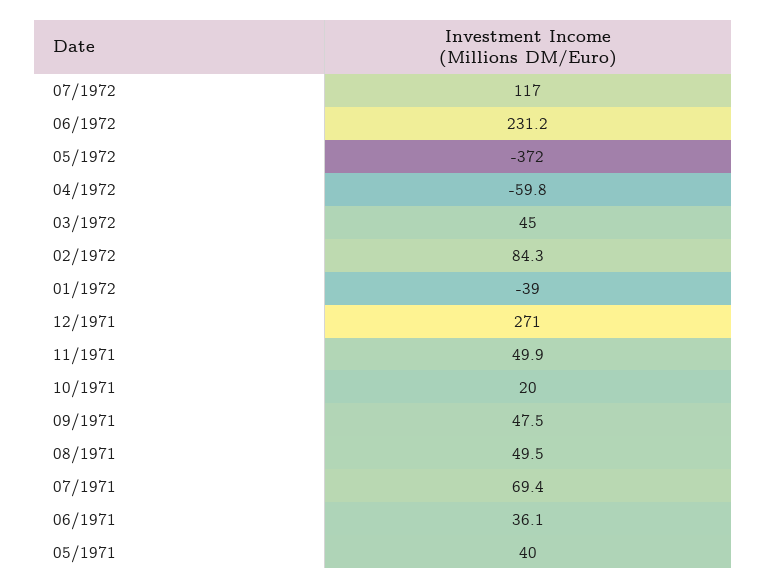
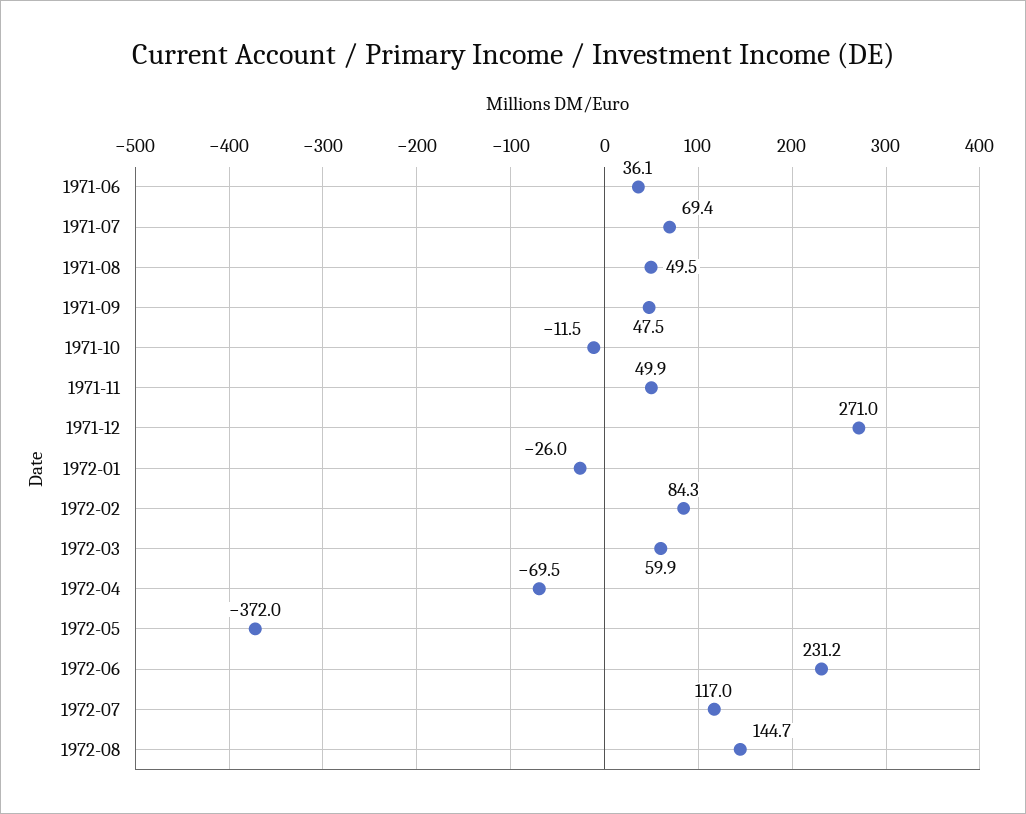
04/1972: -59.8 -> -69.5
03/1972: 45 -> 59.9
01/1972: -39 -> -26
10/1971: 20 -> -11.5
05/1971: 40 -> none
1972-08: none -> 144.7

